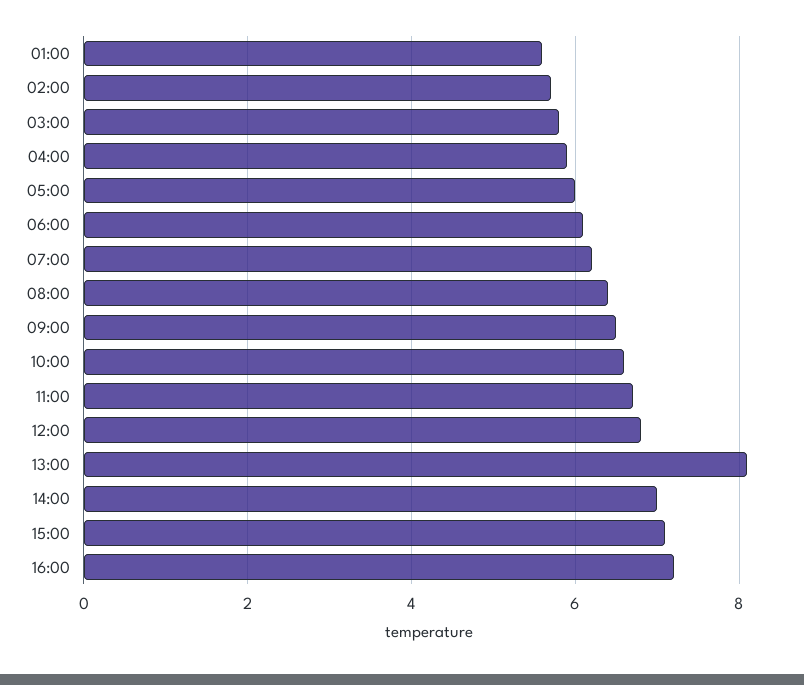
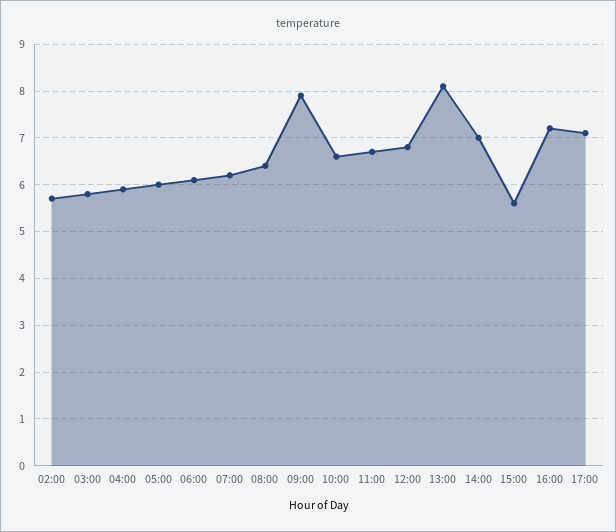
01:00: 5.5 -> none
09:00: 6.5 -> 8
15:00: 7 -> 5.5
17:00: none -> 7

